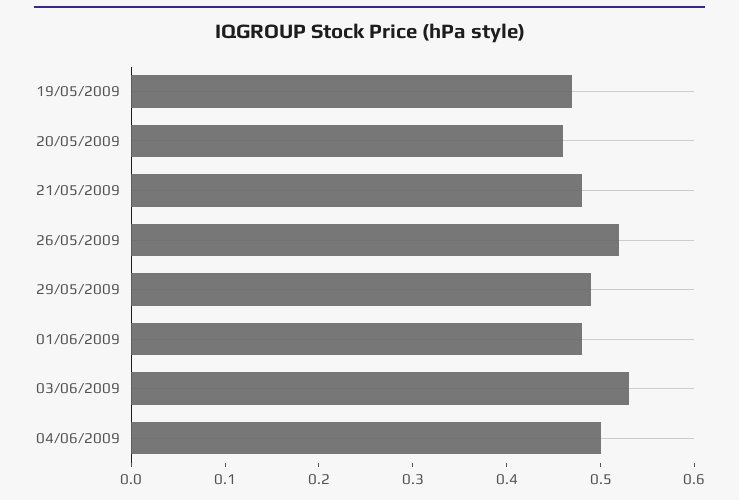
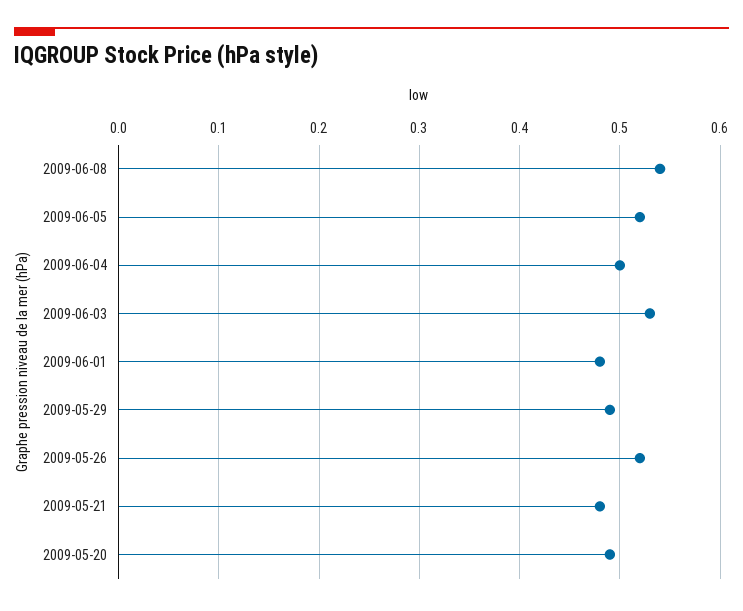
19/05/2009: 0.47 -> none
20/05/2009: 0.46 -> 0.49
2009-06-08: none -> 0.54
2009-06-05: none -> 0.52

